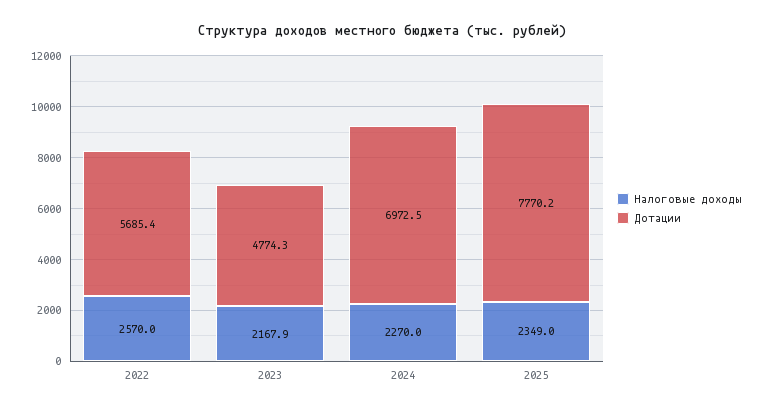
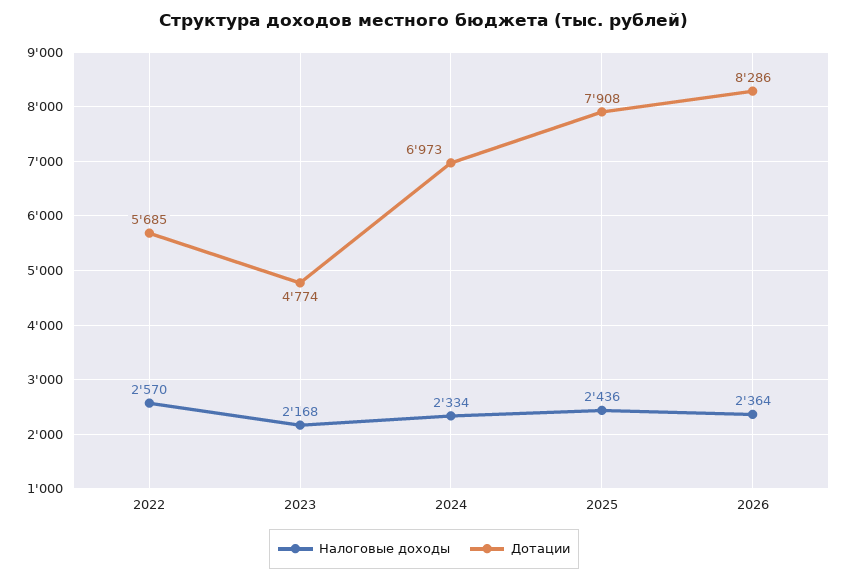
Налоговые доходы, 2024: 2270 -> 2334
Налоговые доходы, 2025: 2349 -> 2436
Дотации, 2025: 7770.2 -> 7908
Налоговые доходы, 2026: none -> 2364
Дотации, 2026: none -> 8286

